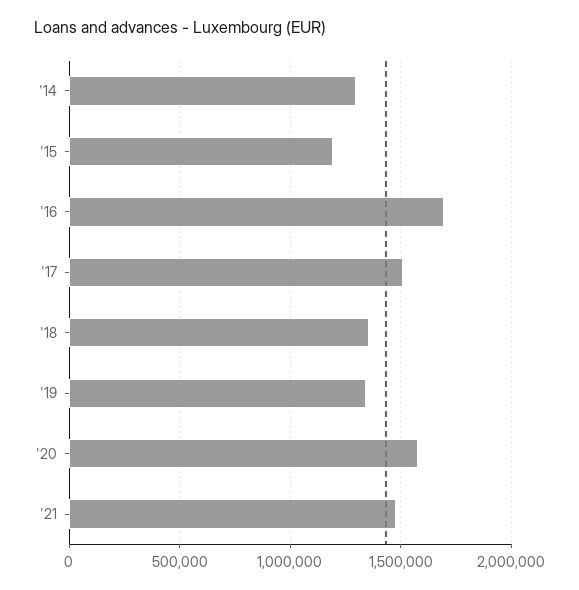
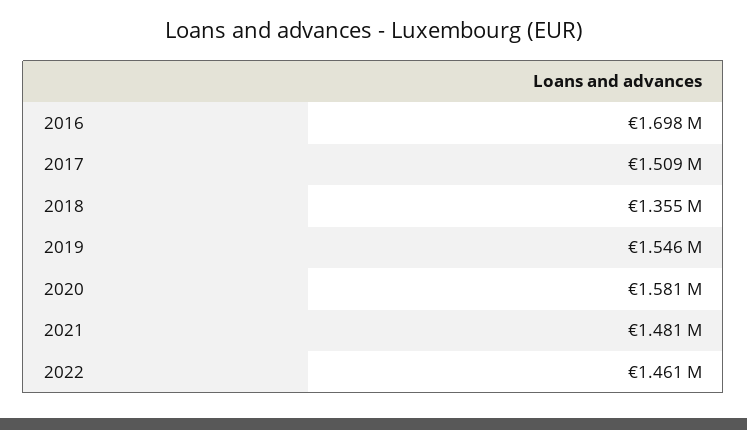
'14: 1300000 -> none
'15: 1200000 -> none
'19: 1350000 -> 1546000
2022: none -> 1461000

